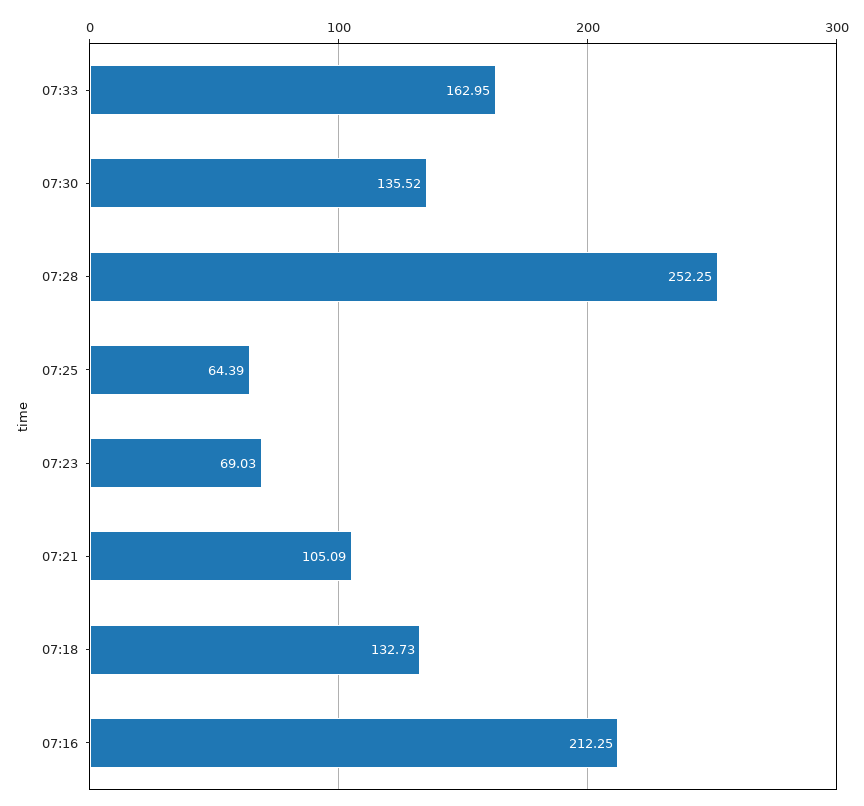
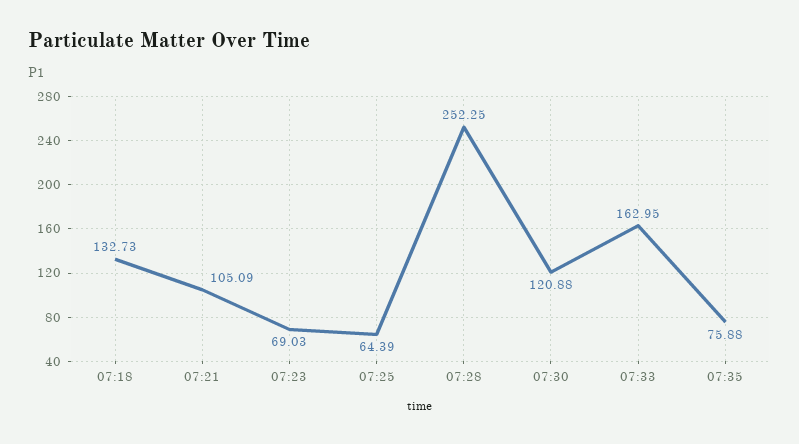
07:30: 135.52 -> 120.88
07:16: 212.25 -> none
07:35: none -> 75.88

